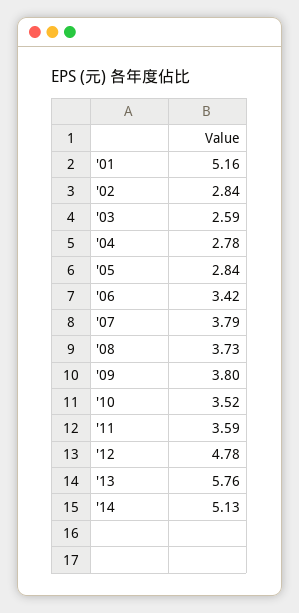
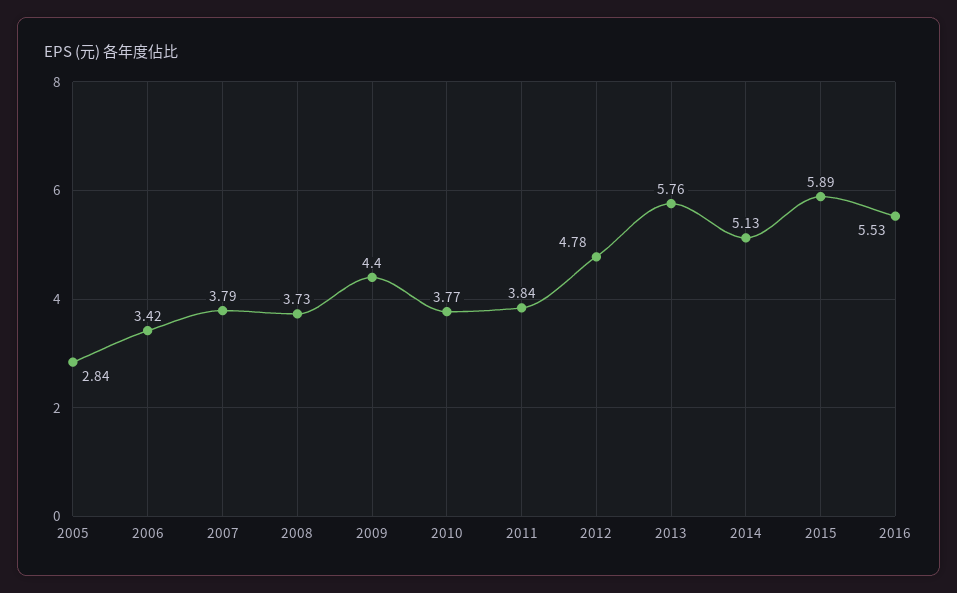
'01: 5.16 -> none
'02: 2.84 -> none
'03: 2.59 -> none
'04: 2.78 -> none
'09: 3.8 -> 4.4
'10: 3.52 -> 3.77
'11: 3.59 -> 3.84
2015: none -> 5.89
2016: none -> 5.53

